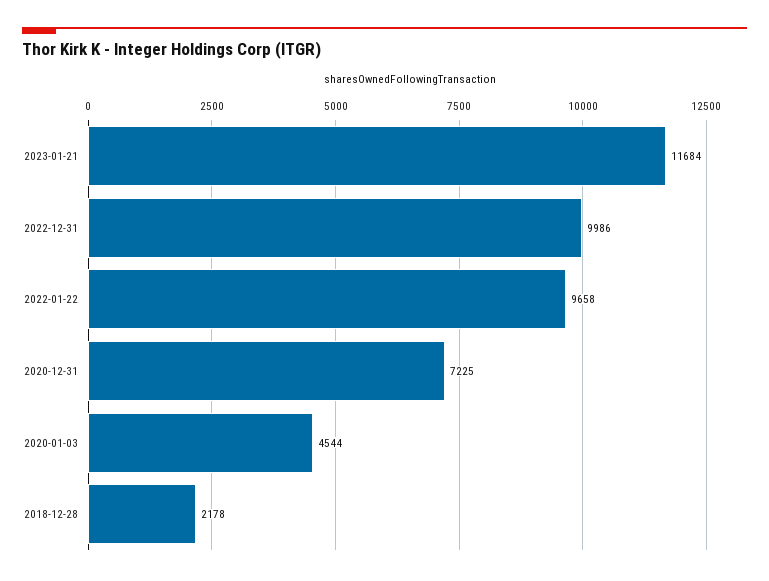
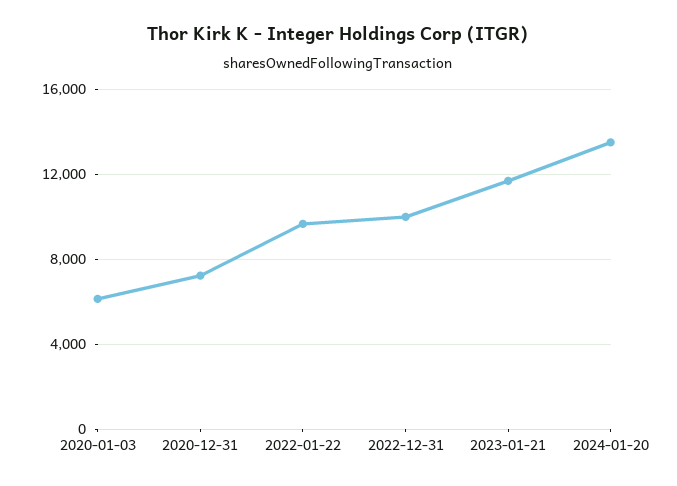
2020-01-03: 4544 -> 6000
2018-12-28: 2178 -> none
2024-01-20: none -> 13500

